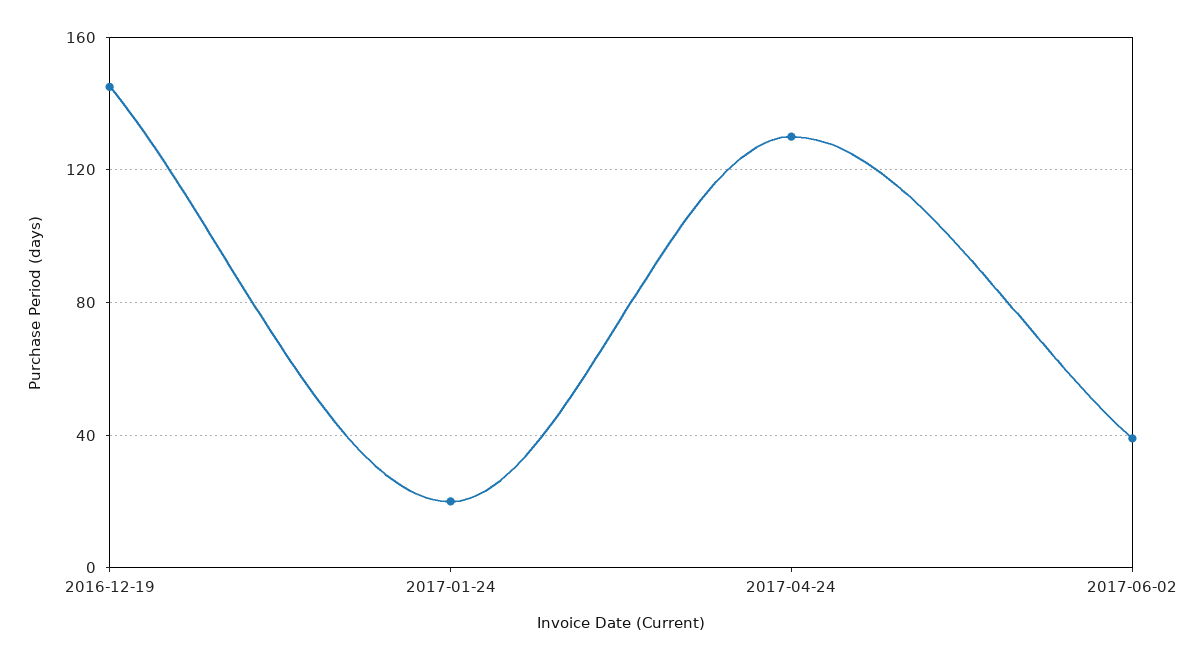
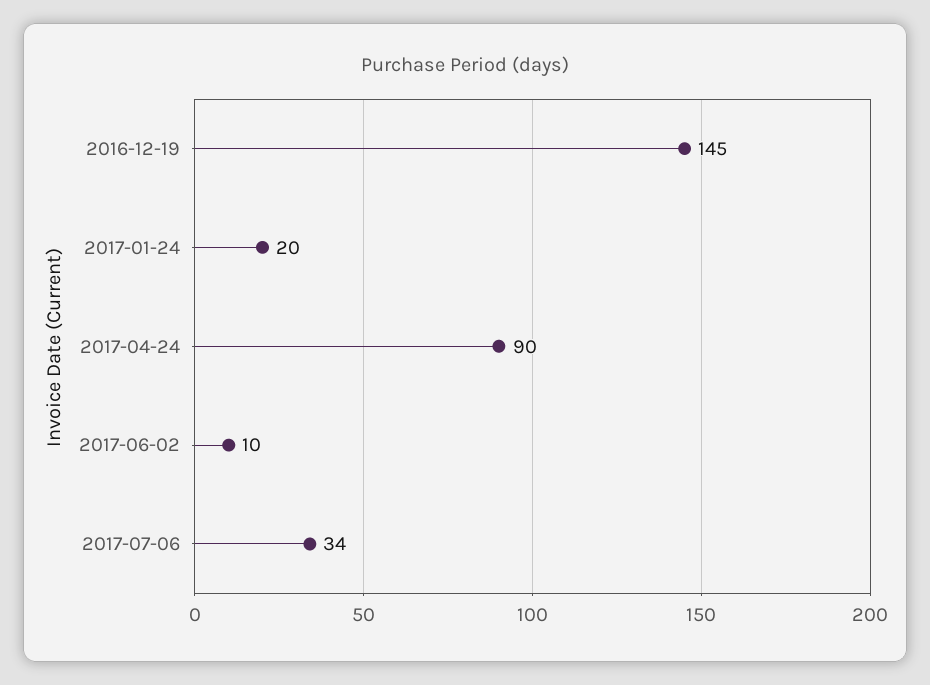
2017-04-24: 130 -> 90
2017-06-02: 40 -> 10
2017-07-06: none -> 34

